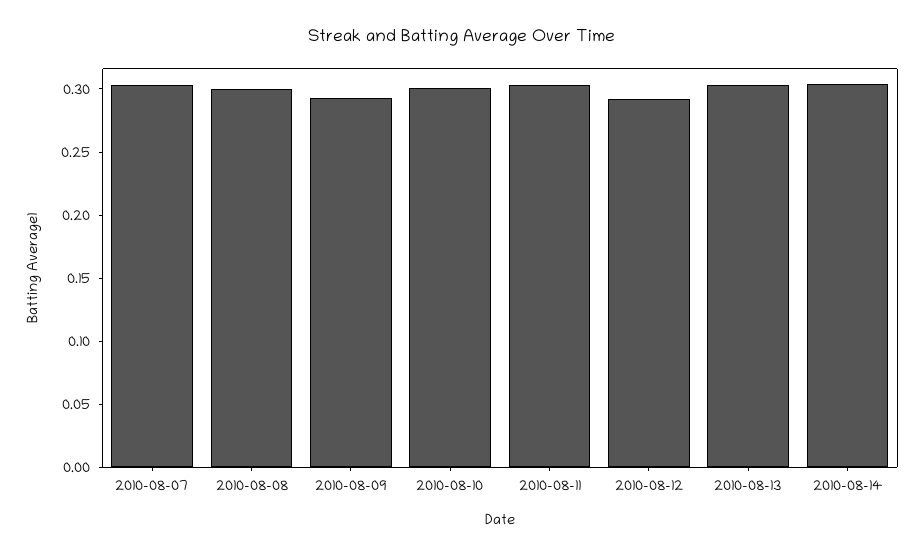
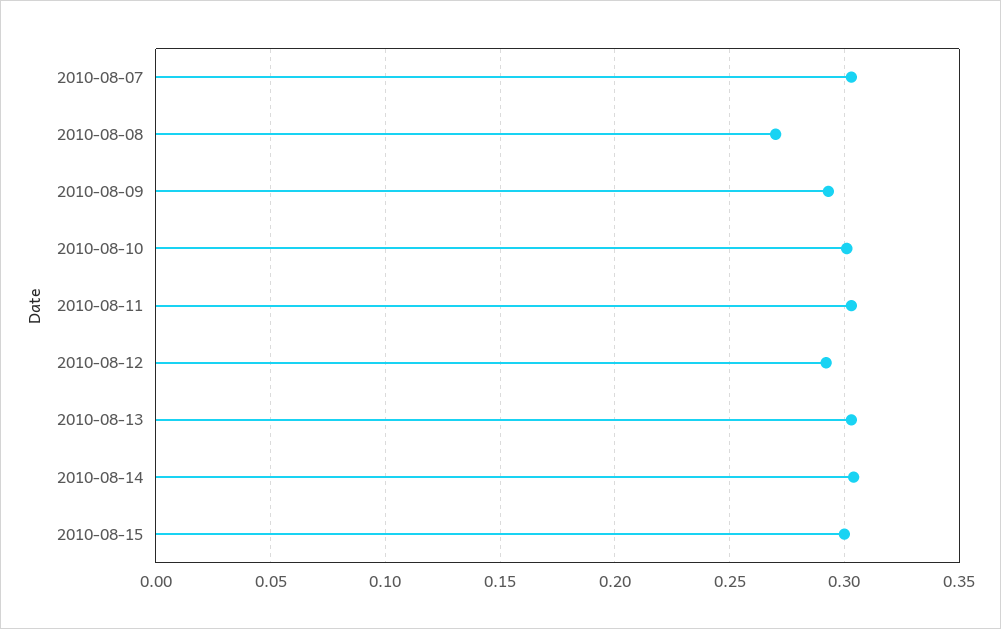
2010-08-08: 0.3 -> 0.27
2010-08-15: none -> 0.3

